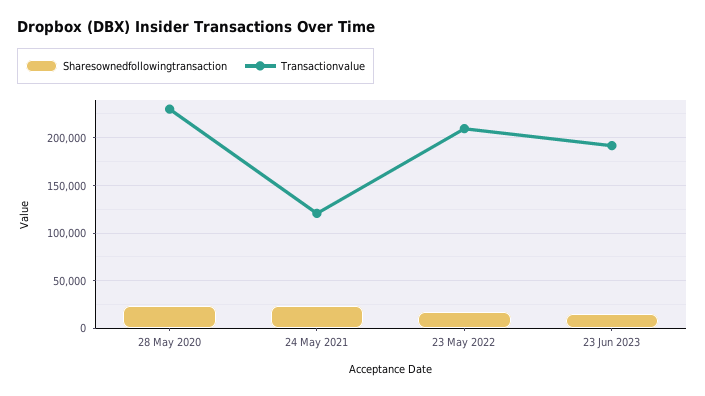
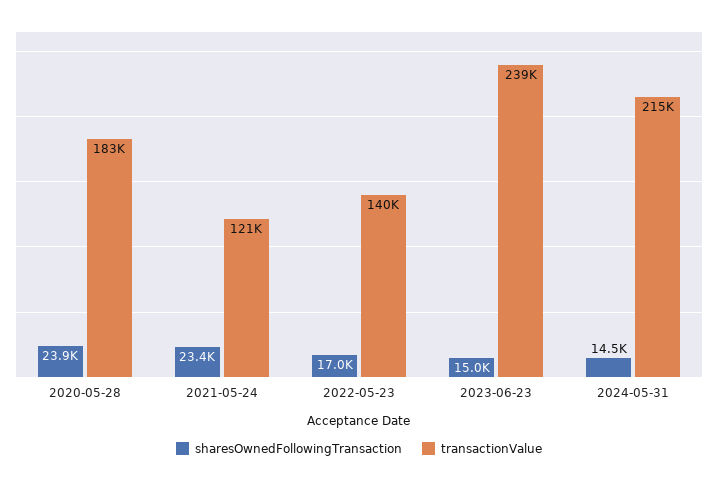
Transactionvalue, 28 May 2020: 230000 -> 183000
Transactionvalue, 23 May 2022: 210000 -> 140000
Transactionvalue, 23 Jun 2023: 190000 -> 239000
Sharesownedfollowingtransaction, 2024-05-31: none -> 14500
Transactionvalue, 2024-05-31: none -> 215000

